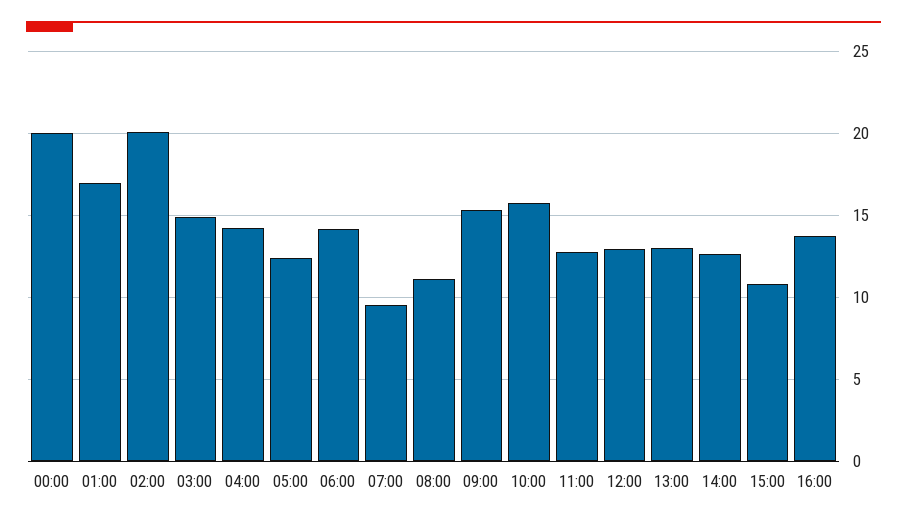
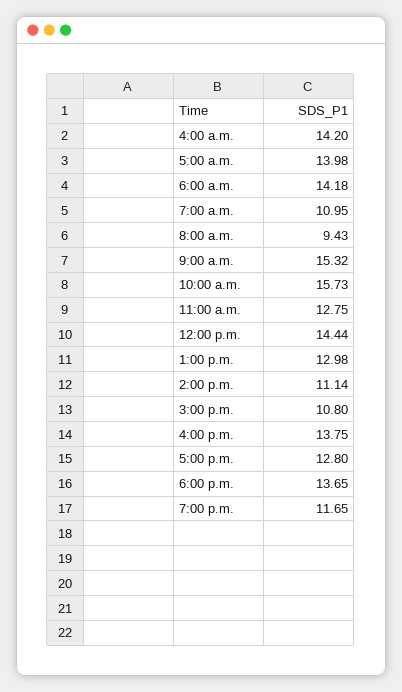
00:00: 20 -> none
01:00: 17 -> none
02:00: 20 -> none
03:00: 15 -> none
05:00: 12.5 -> 13.98
07:00: 9.5 -> 10.95
08:00: 11 -> 9.43
12:00: 13 -> 14.44
14:00: 12.5 -> 11.14
5:00 p.m.: none -> 12.8
6:00 p.m.: none -> 13.65
7:00 p.m.: none -> 11.65

